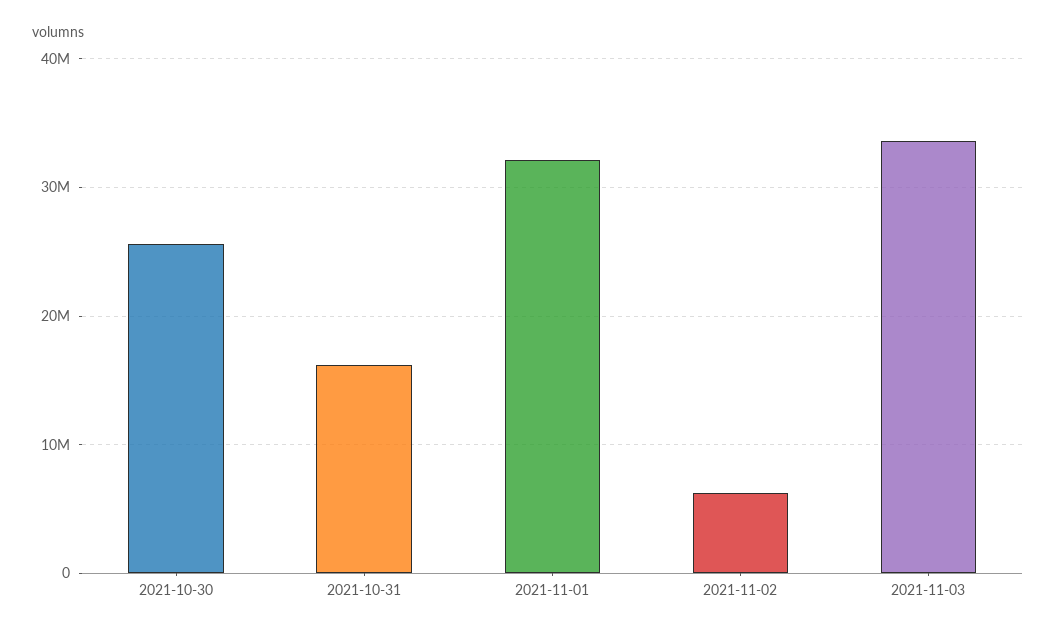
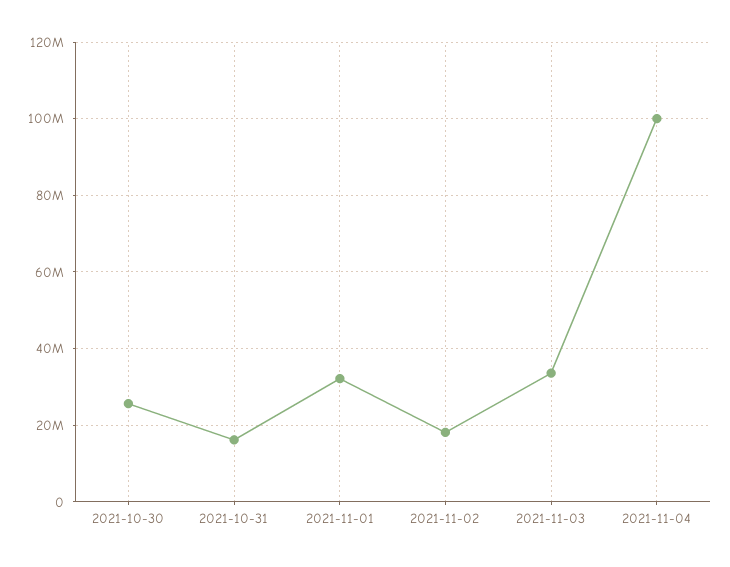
2021-11-02: 6000000 -> 18000000
2021-11-04: none -> 100000000

